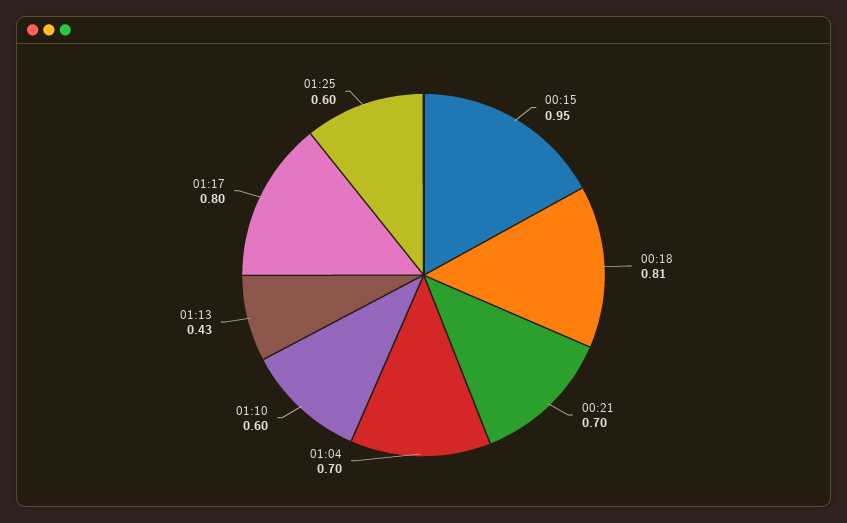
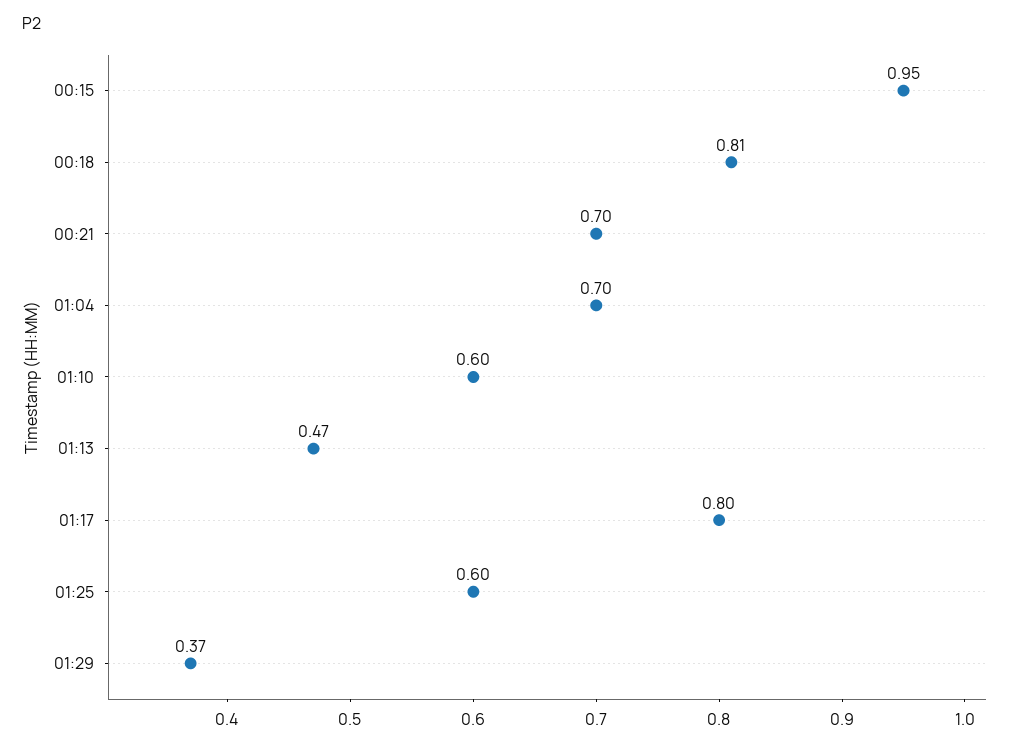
01:13: 0.43 -> 0.47
01:29: none -> 0.37

